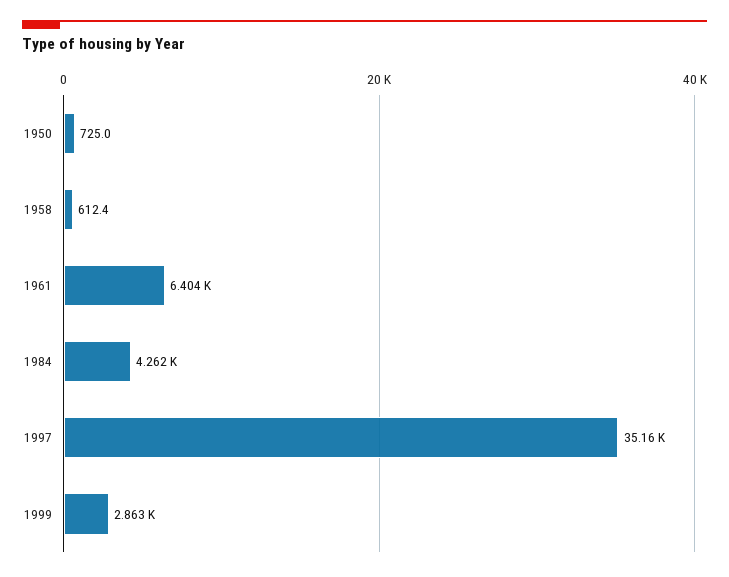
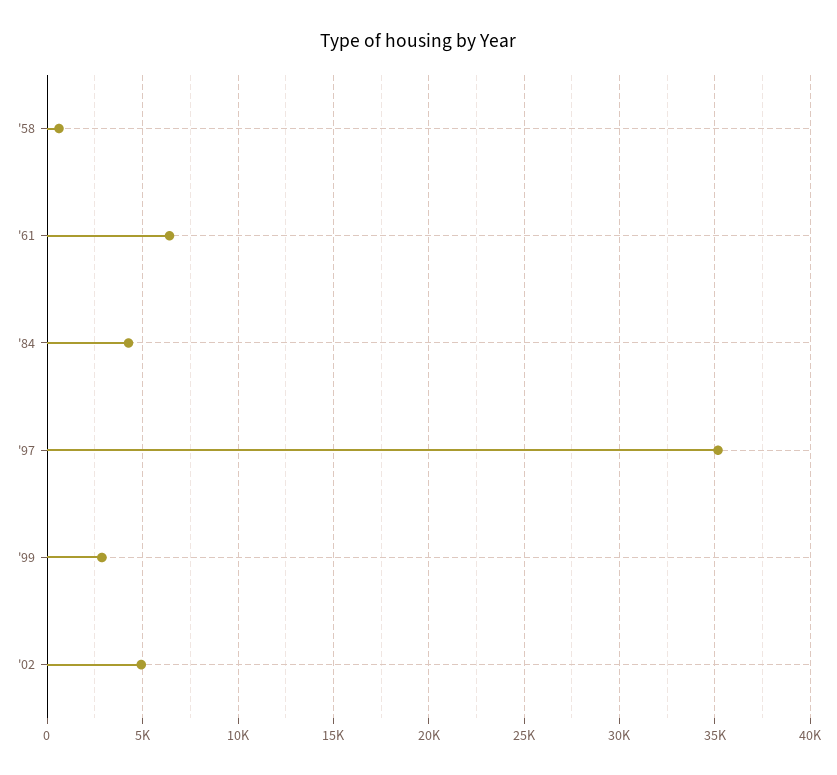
1950: 725 -> none
'02: none -> 5000

